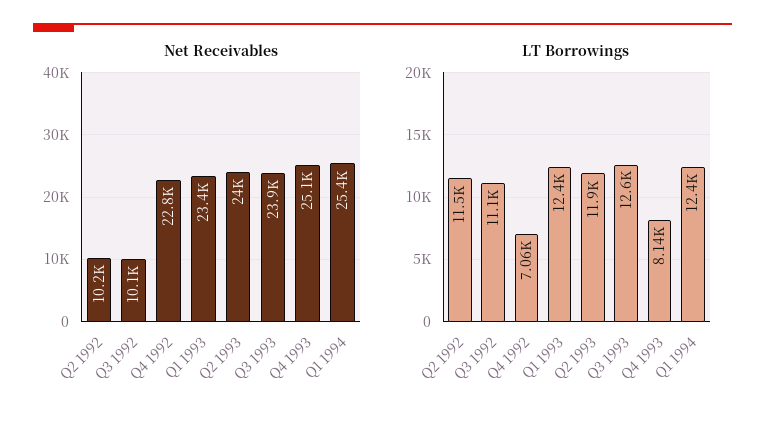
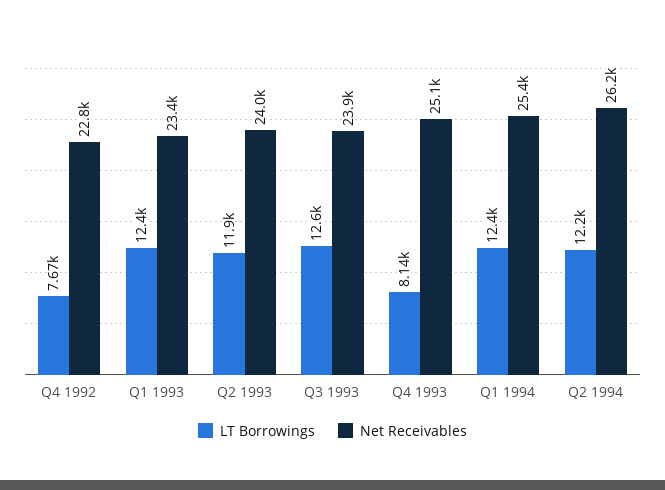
Net Receivables, Q2 1992: 10200 -> none
Net Receivables, Q3 1992: 10100 -> none
LT Borrowings, Q2 1992: 11500 -> none
LT Borrowings, Q3 1992: 11100 -> none
LT Borrowings, Q4 1992: 7060 -> 7670
LT Borrowings, Q2 1994: none -> 12200
Net Receivables, Q2 1994: none -> 26200

